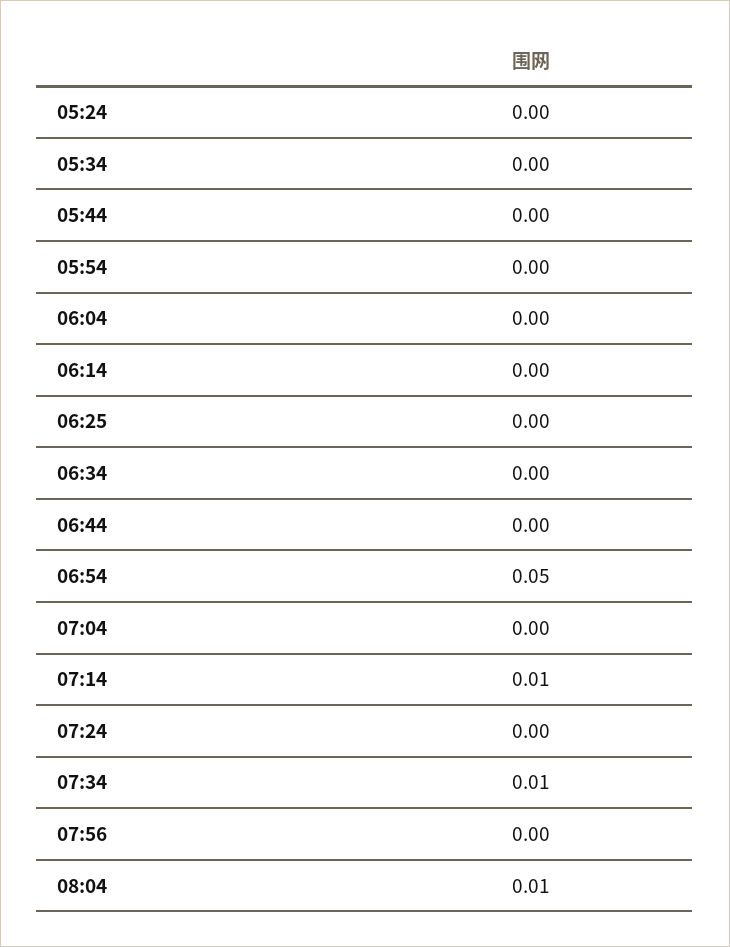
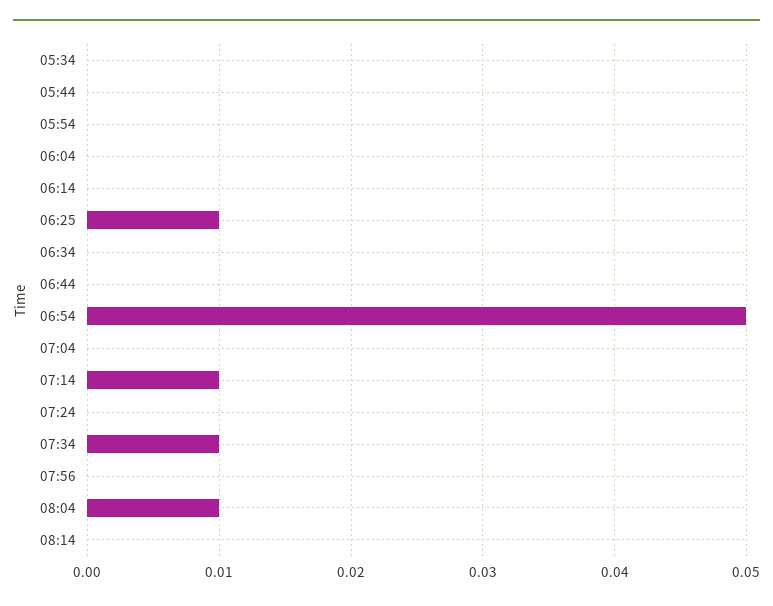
05:24: 0 -> none
06:25: 0 -> 0.01
08:14: none -> 0

